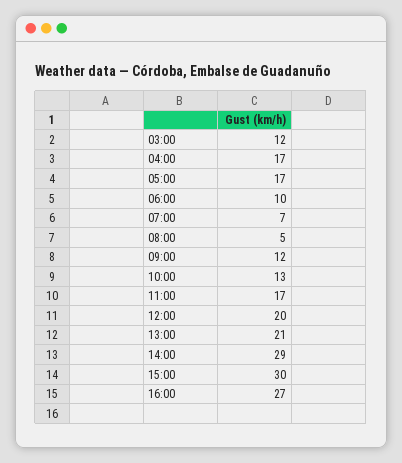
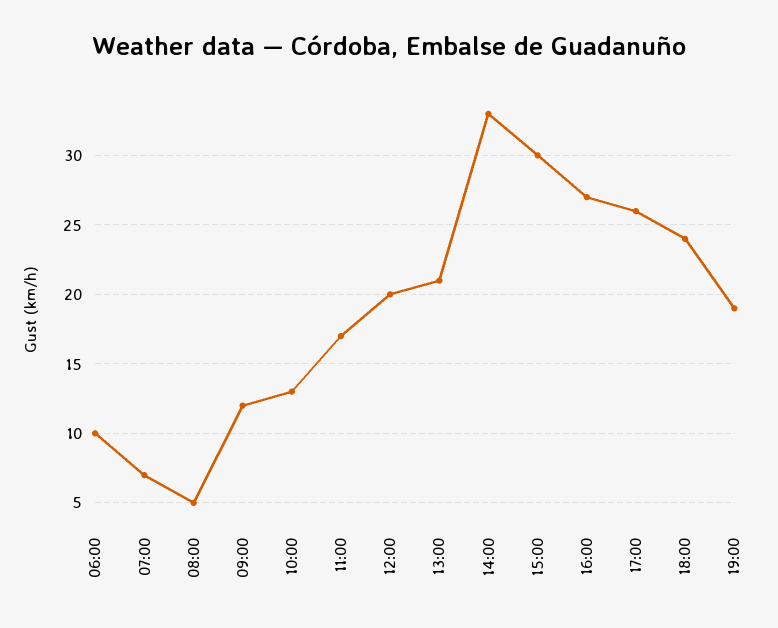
03:00: 12 -> none
04:00: 17 -> none
05:00: 17 -> none
14:00: 29 -> 33
17:00: none -> 26
18:00: none -> 24
19:00: none -> 19

